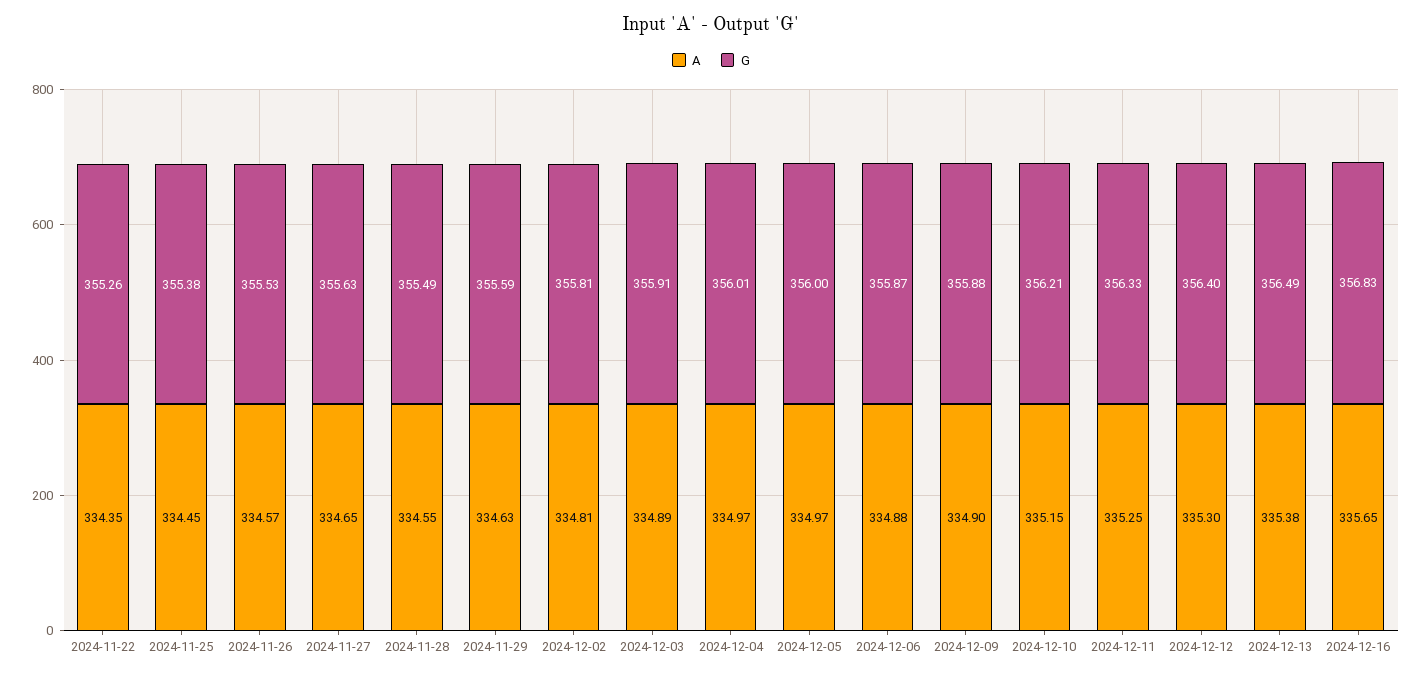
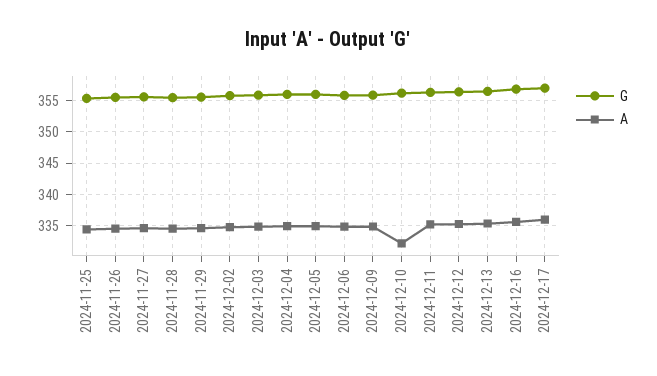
A, 2024-11-22: 334.35 -> none
G, 2024-11-22: 355.26 -> none
A, 2024-12-10: 335.15 -> 332
G, 2024-12-17: none -> 357
A, 2024-12-17: none -> 336

